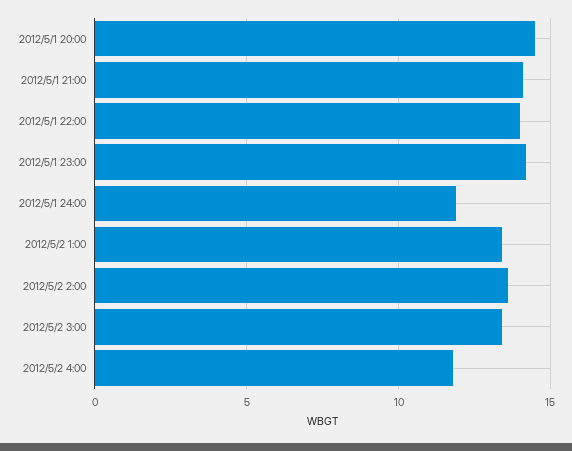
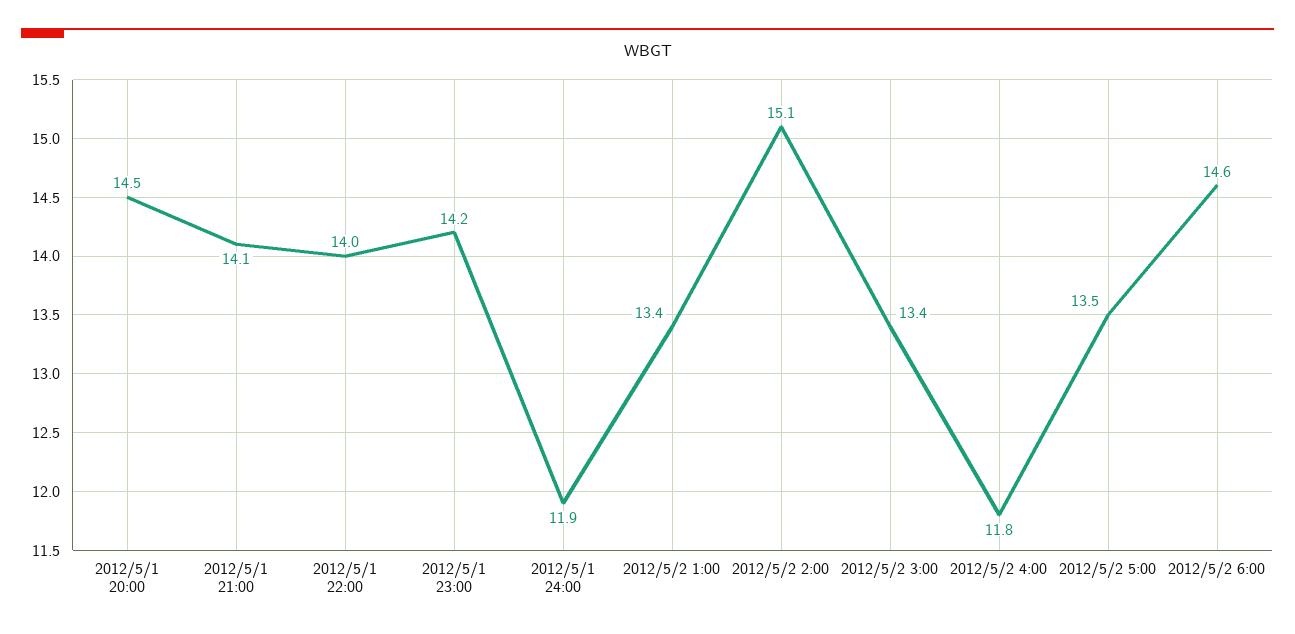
2012/5/2 2:00: 13.5 -> 15.1
2012/5/2 5:00: none -> 13.5
2012/5/2 6:00: none -> 14.6

